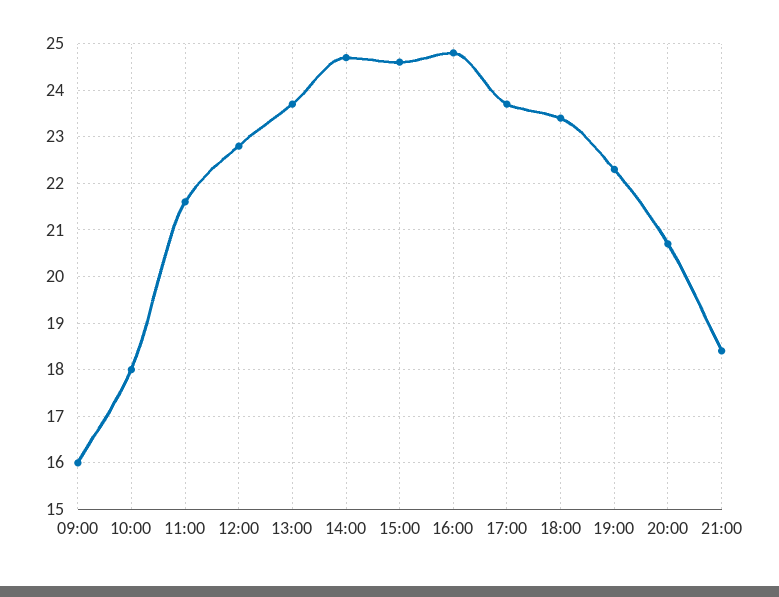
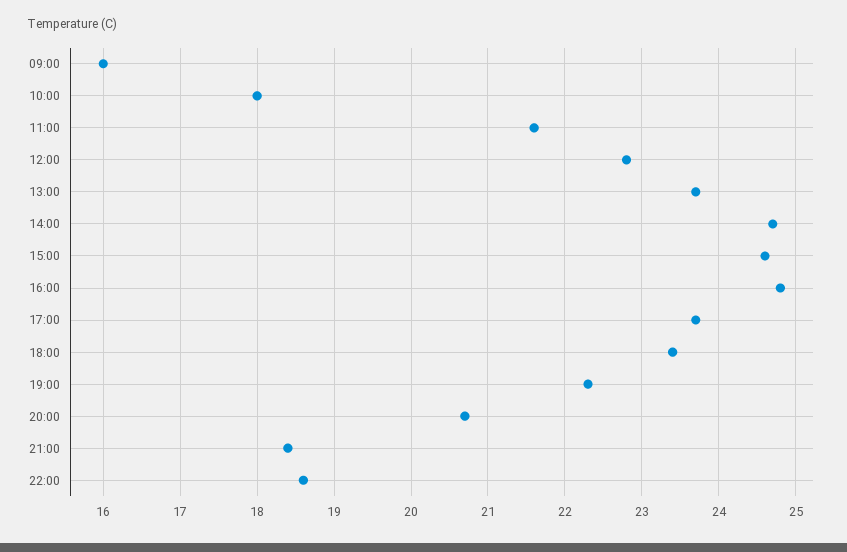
22:00: none -> 18.6

